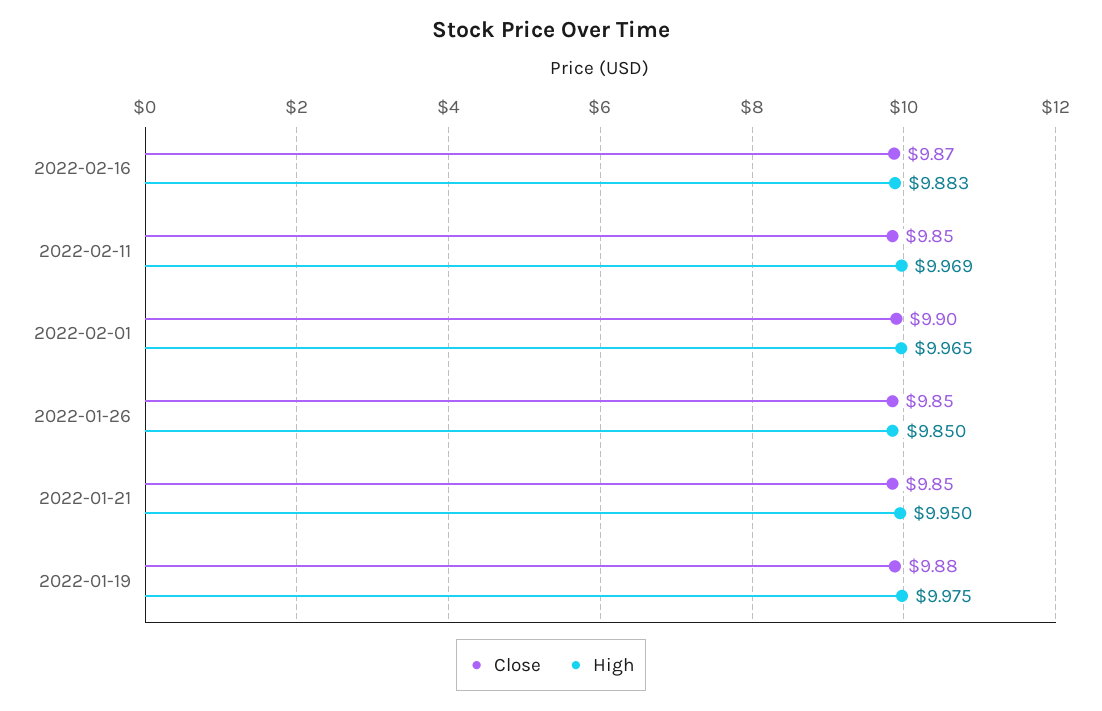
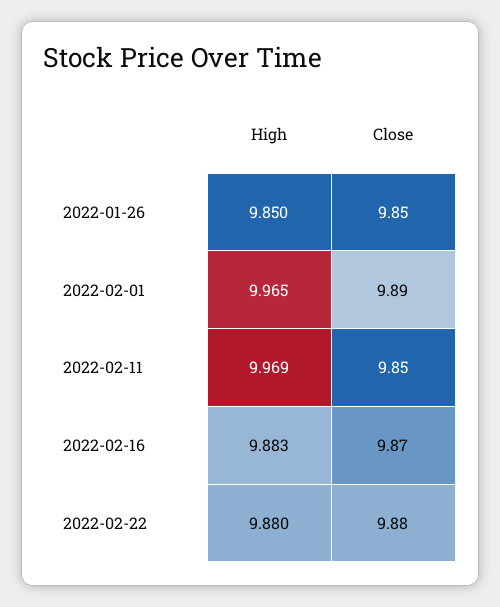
Close, 2022-02-01: 9.9 -> 9.89
Close, 2022-01-21: 9.85 -> none
High, 2022-01-21: 9.95 -> none
Close, 2022-01-19: 9.88 -> none
High, 2022-01-19: 9.975 -> none
High, 2022-02-22: none -> 9.88
Close, 2022-02-22: none -> 9.88

